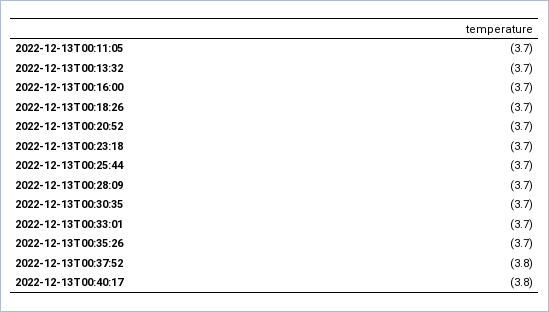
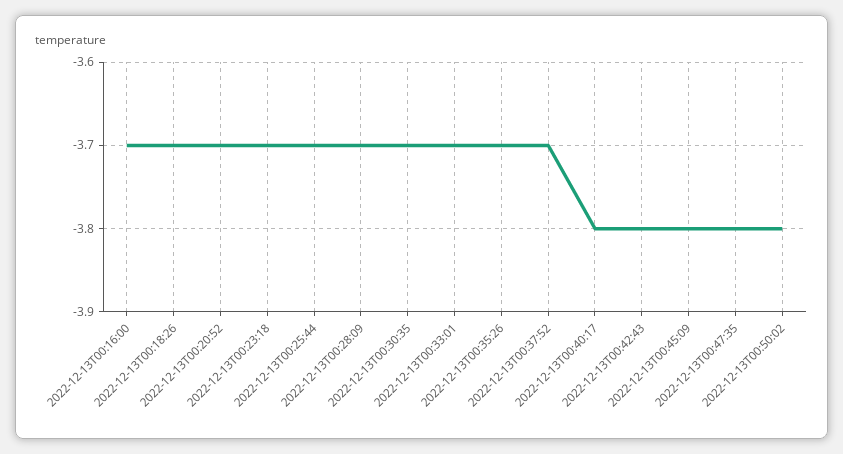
2022-12-13T00:11:05: -3.7 -> none
2022-12-13T00:13:32: -3.7 -> none
2022-12-13T00:37:52: -3.8 -> -3.7
2022-12-13T00:42:43: none -> -3.8
2022-12-13T00:45:09: none -> -3.8
2022-12-13T00:47:35: none -> -3.8
2022-12-13T00:50:02: none -> -3.8

